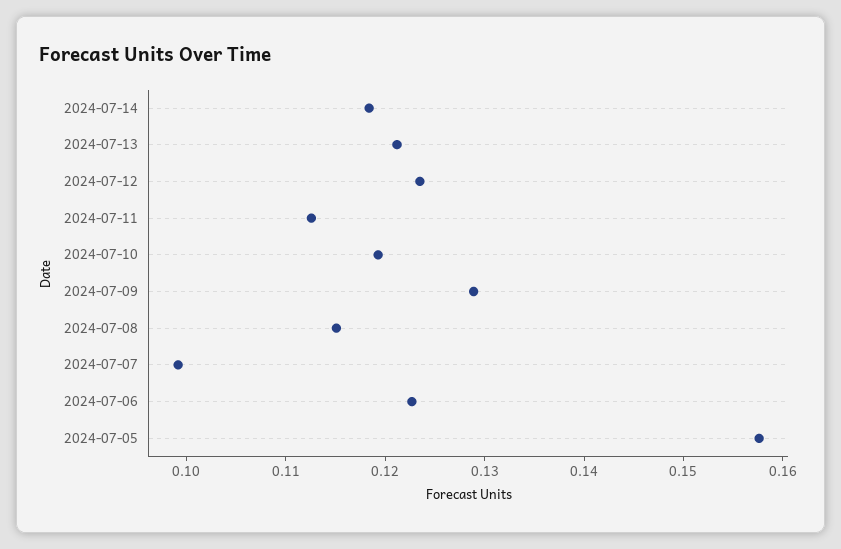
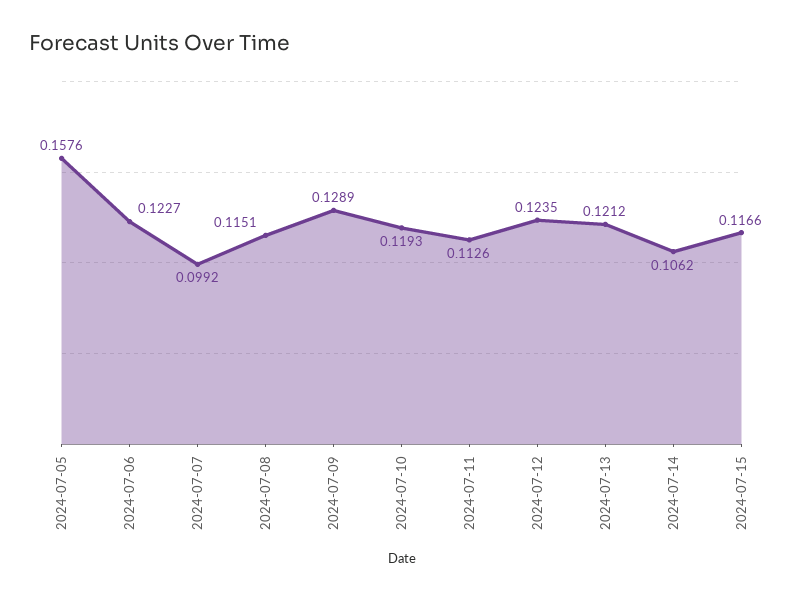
2024-07-14: 0.118 -> 0.1062
2024-07-15: none -> 0.1166

